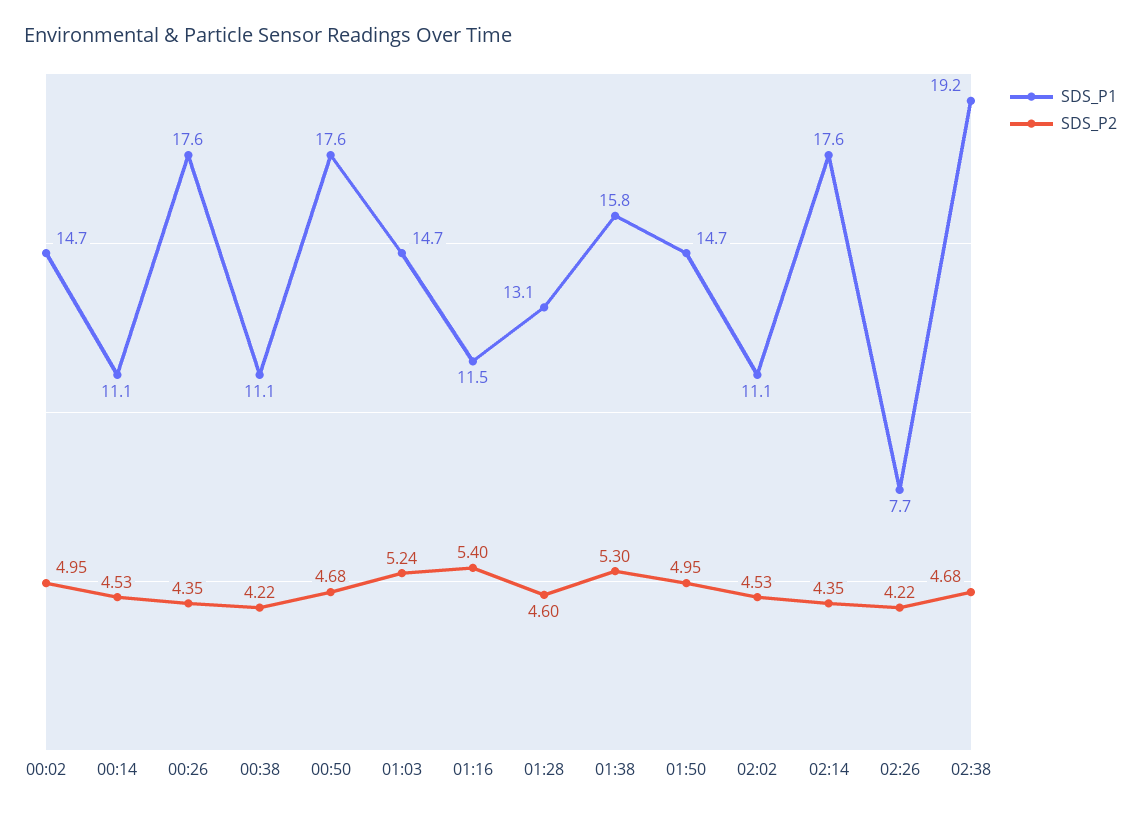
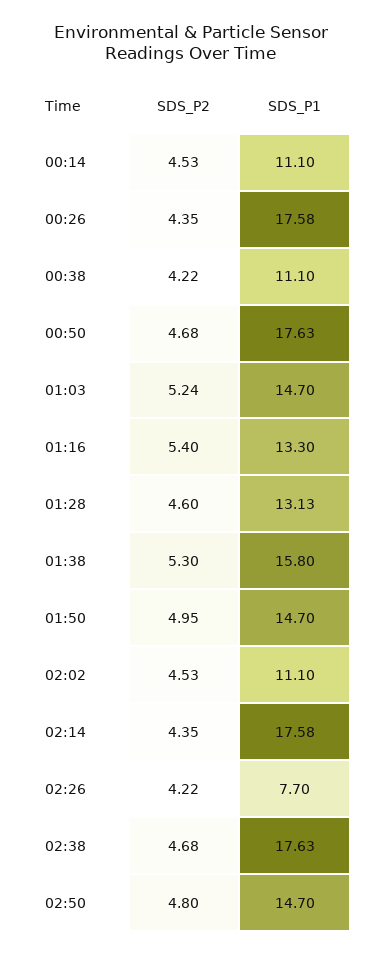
SDS_P1, 00:02: 14.7 -> none
SDS_P2, 00:02: 4.95 -> none
SDS_P1, 01:16: 11.5 -> 13.3
SDS_P1, 02:38: 19.2 -> 17.63
SDS_P2, 02:50: none -> 4.8
SDS_P1, 02:50: none -> 14.7

